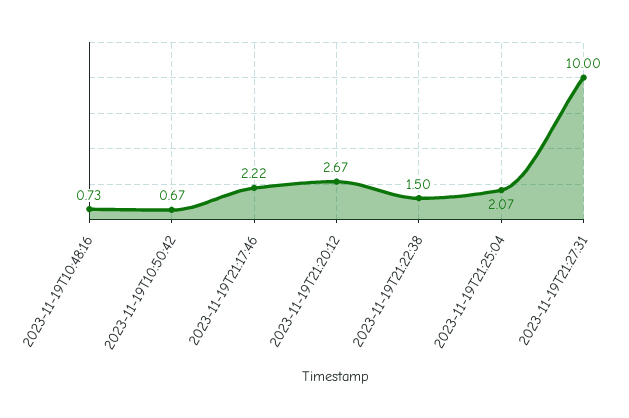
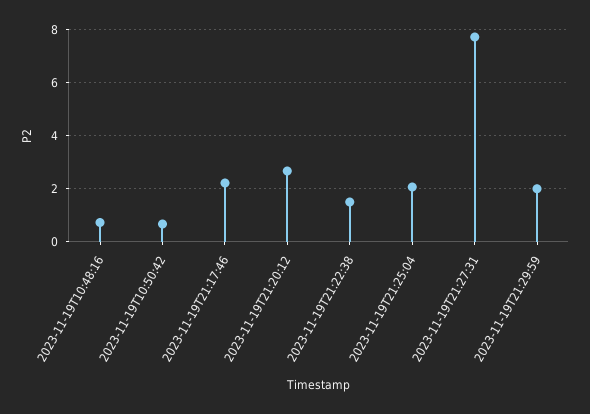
2023-11-19T21:27:31: 10 -> 7.75
2023-11-19T21:29:59: none -> 2

